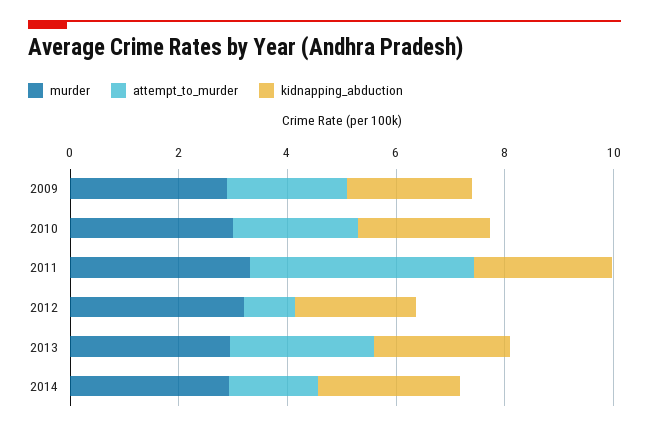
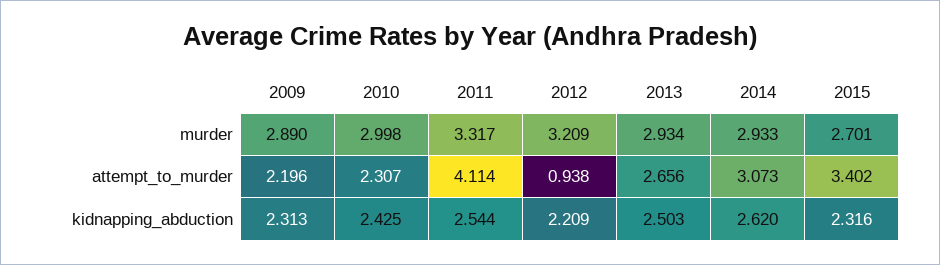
attempt_to_murder, 2014: 1.5 -> 3.073
murder, 2015: none -> 2.701
attempt_to_murder, 2015: none -> 3.402
kidnapping_abduction, 2015: none -> 2.316

